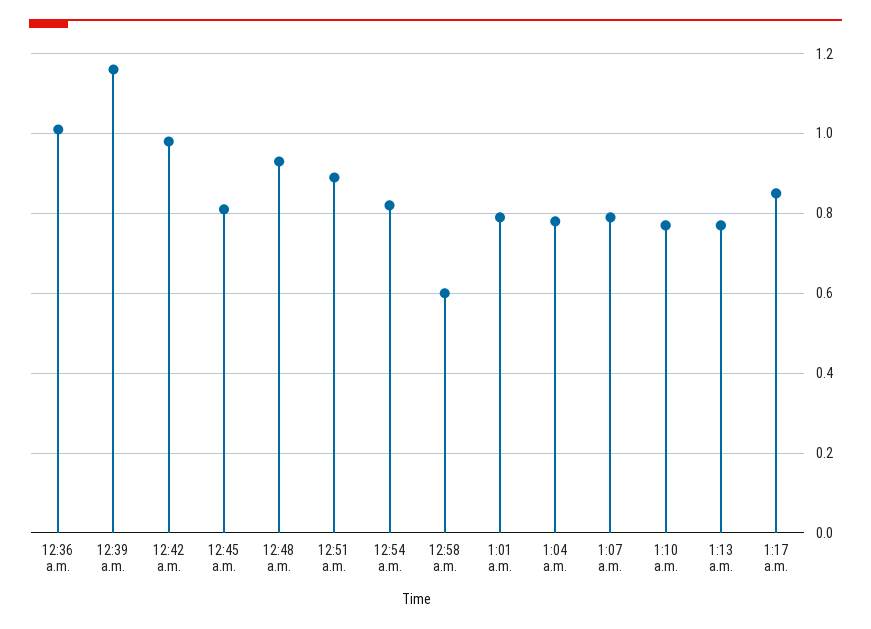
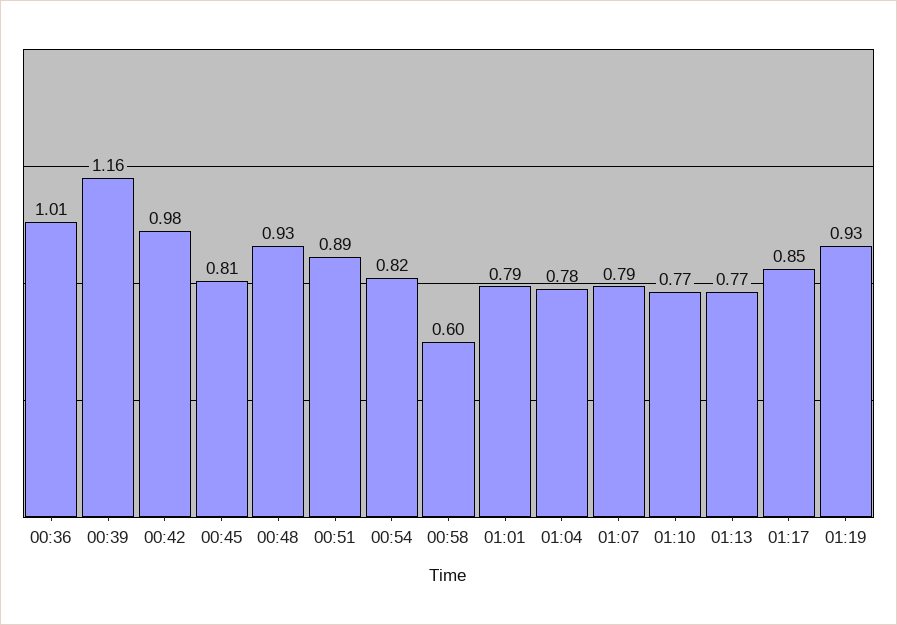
01:19: none -> 0.93

